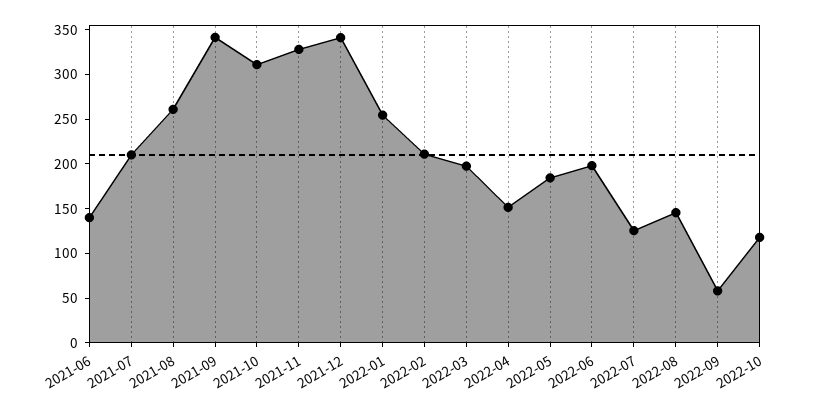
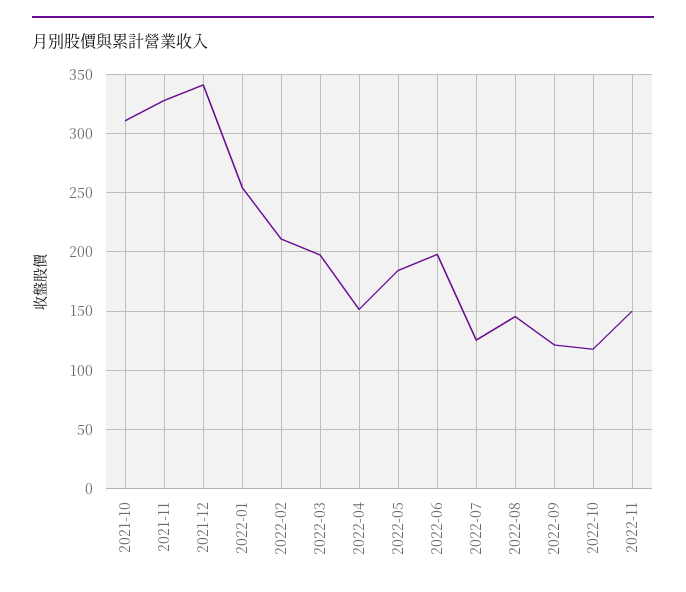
2021-06: 140 -> none
2021-07: 210 -> none
2021-08: 260 -> none
2021-09: 340 -> none
2022-09: 60 -> 120
2022-11: none -> 150

